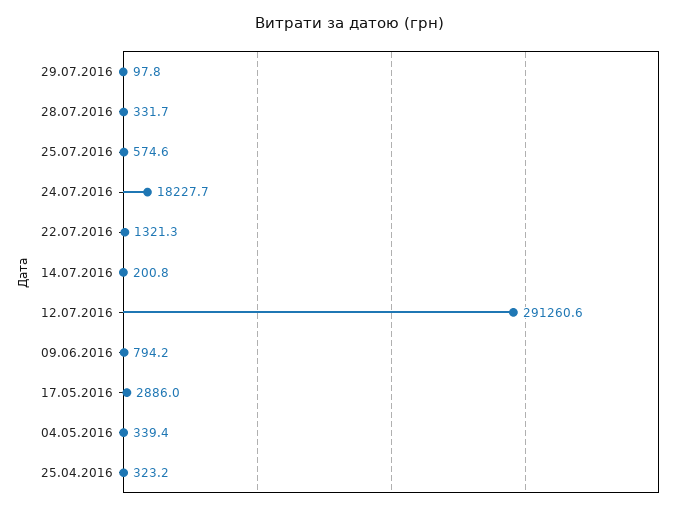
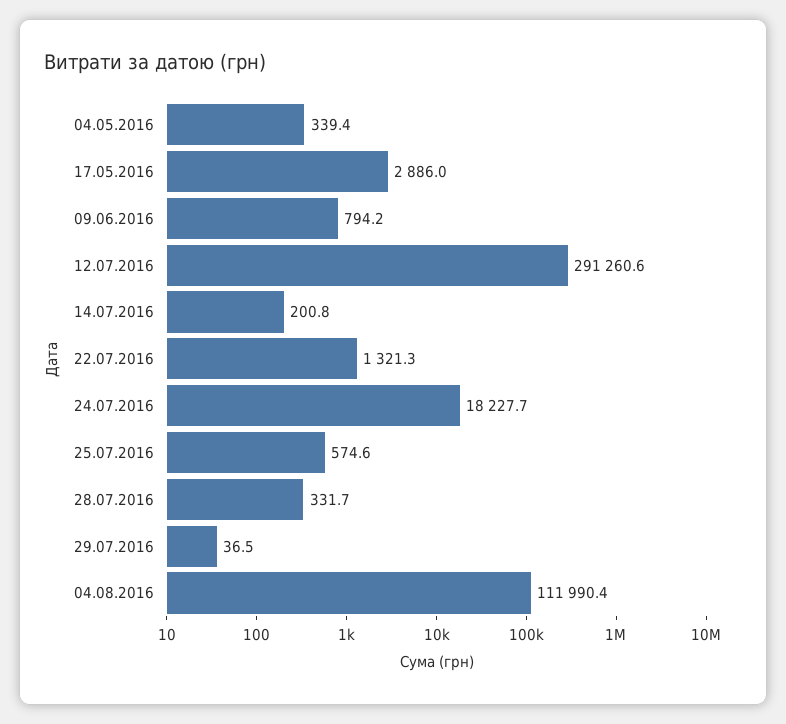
29.07.2016: 97.8 -> 36.5
25.04.2016: 323.2 -> none
04.08.2016: none -> 111990.4

